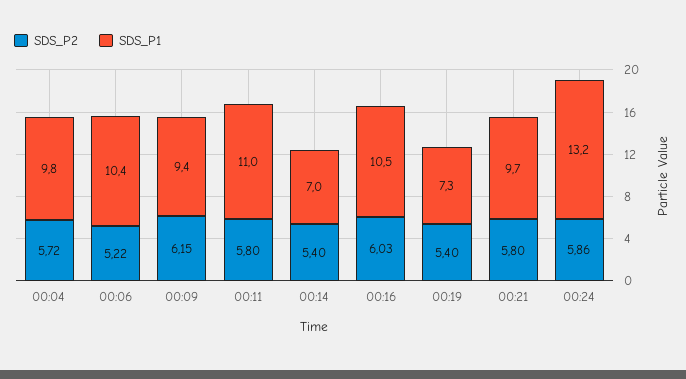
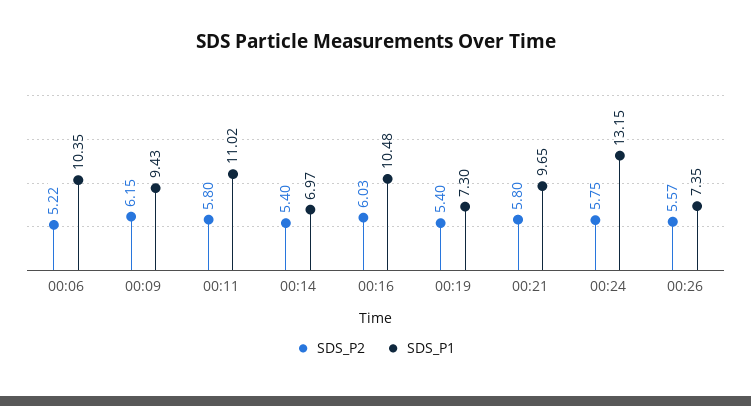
SDS_P2, 00:04: 5.72 -> none
SDS_P1, 00:04: 9.8 -> none
SDS_P2, 00:24: 5.86 -> 5.75
SDS_P2, 00:26: none -> 5.57
SDS_P1, 00:26: none -> 7.35

